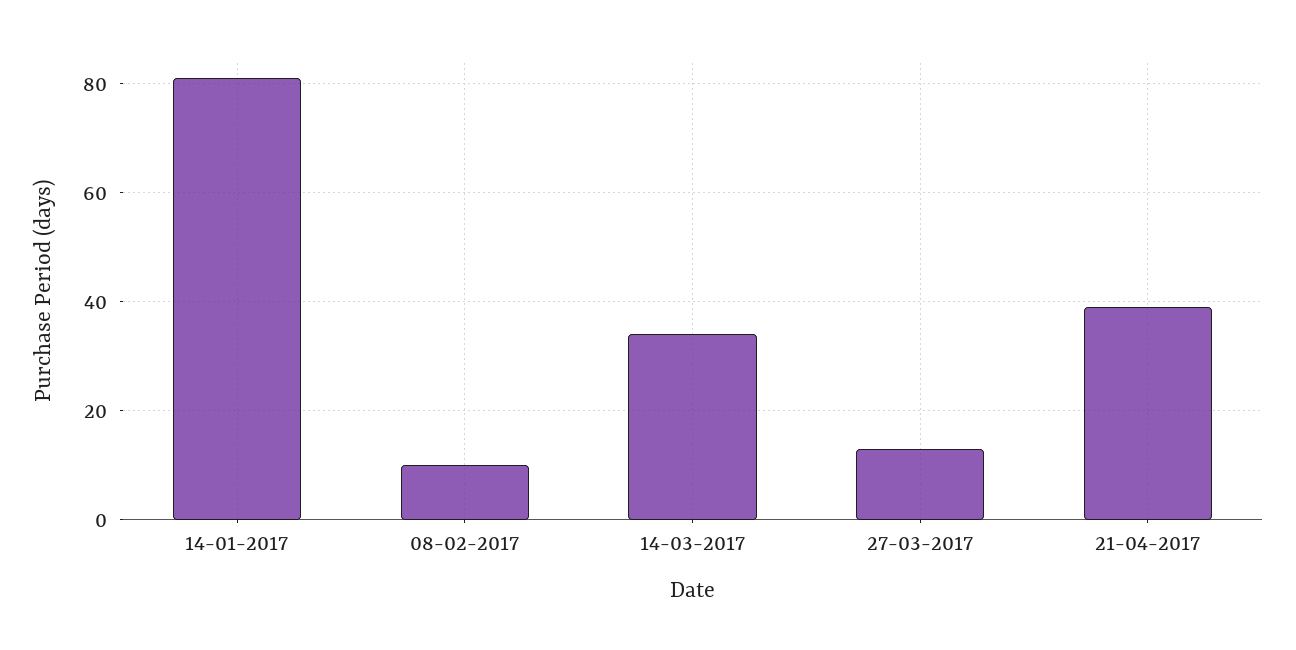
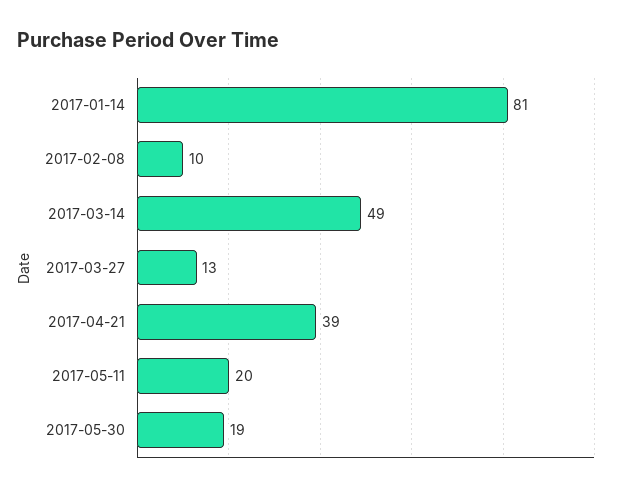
14-03-2017: 35 -> 49
2017-05-11: none -> 20
2017-05-30: none -> 19

